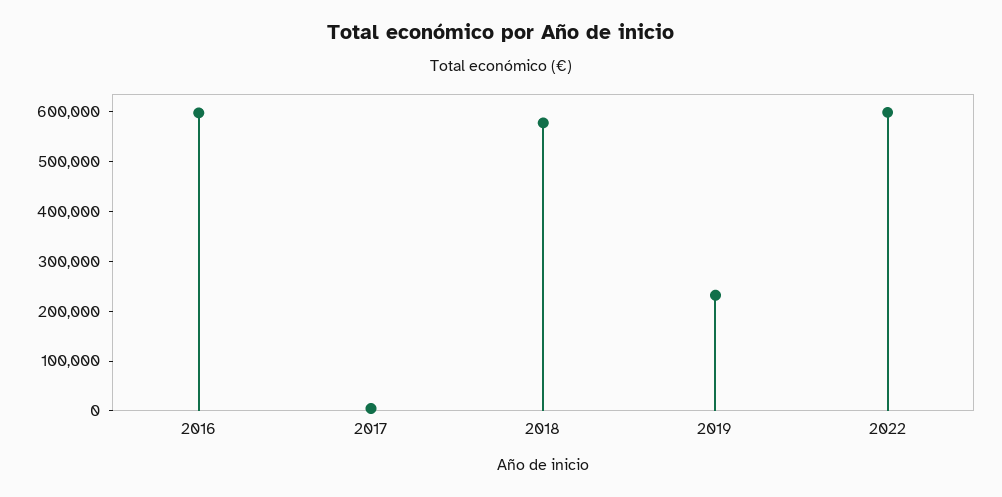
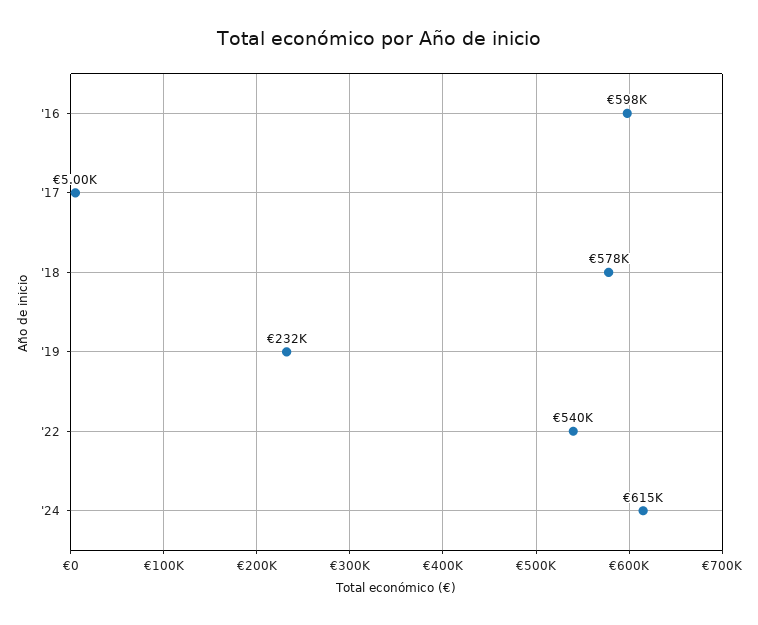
2022: 600000 -> 540000
'24: none -> 615000

